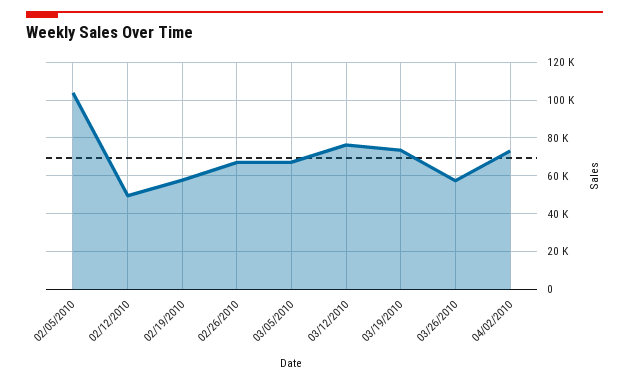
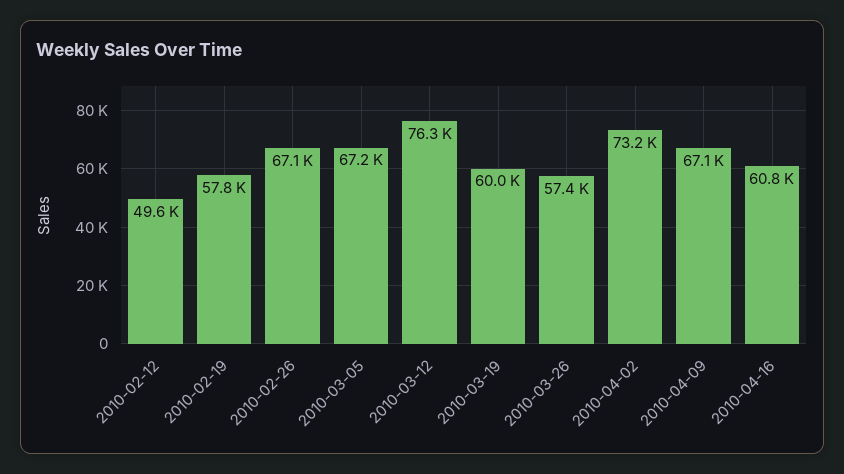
02/05/2010: 105000 -> none
03/19/2010: 75000 -> 60000
2010-04-09: none -> 67100
2010-04-16: none -> 60800

